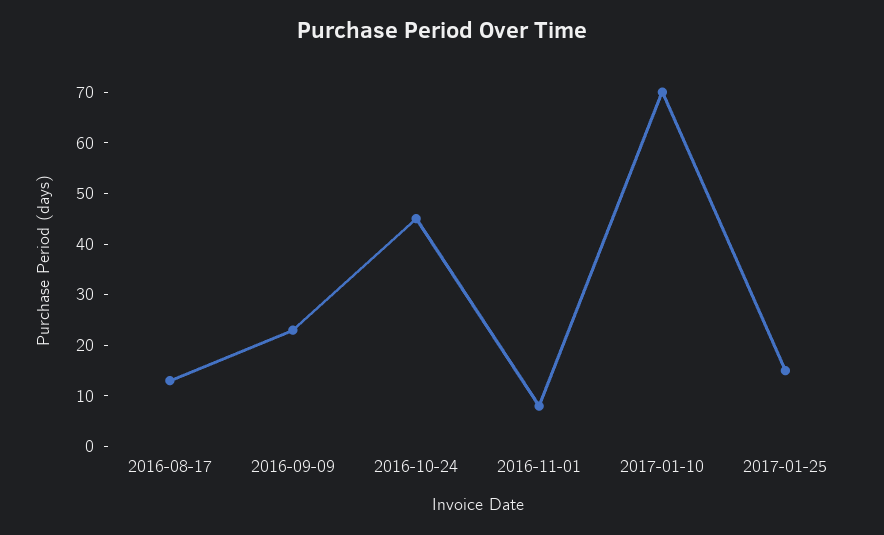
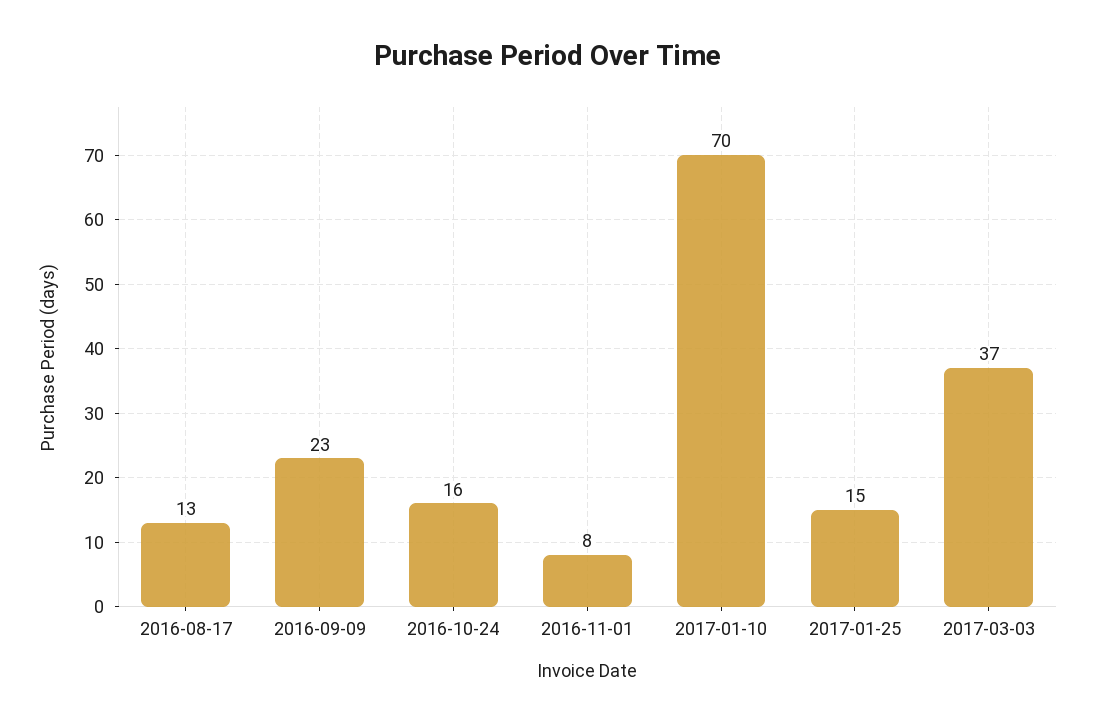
2016-10-24: 45 -> 16
2017-03-03: none -> 37

